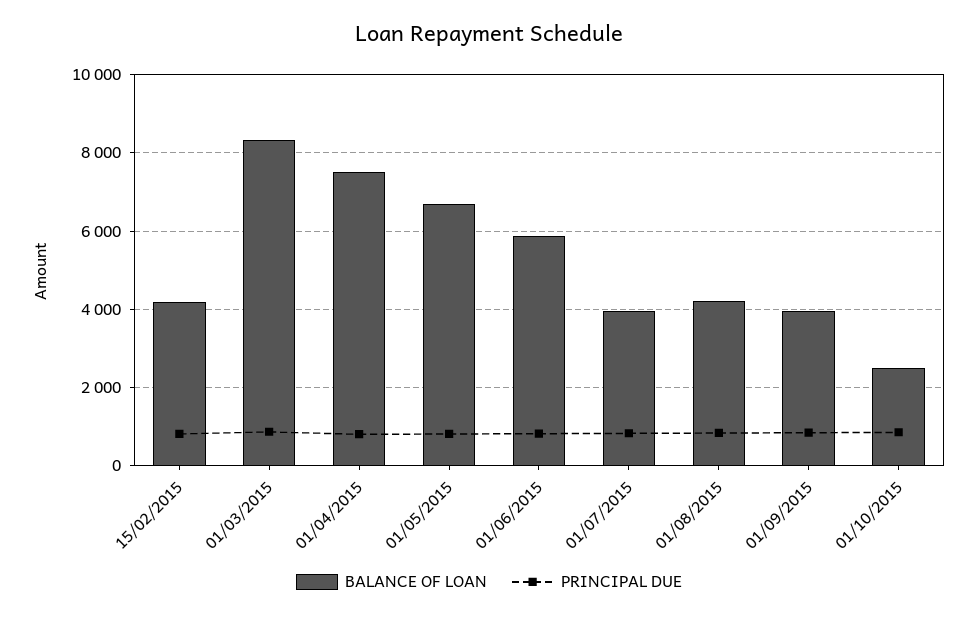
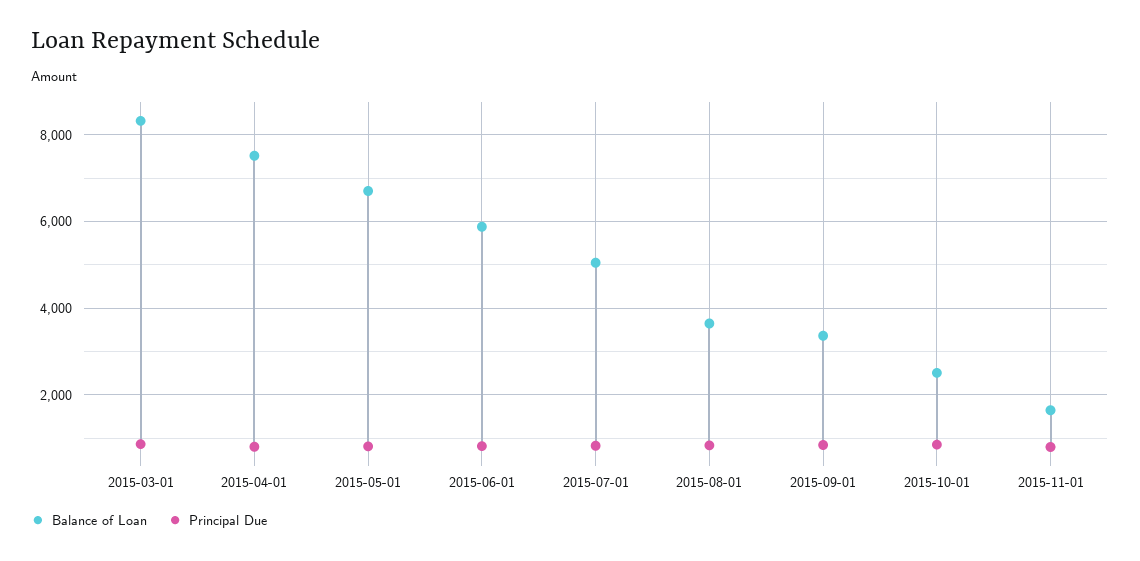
BALANCE OF LOAN, 15/02/2015: 4200 -> none
PRINCIPAL DUE, 15/02/2015: 800 -> none
BALANCE OF LOAN, 01/07/2015: 4000 -> 5000
BALANCE OF LOAN, 01/08/2015: 4200 -> 3600
BALANCE OF LOAN, 01/09/2015: 4000 -> 3400
BALANCE OF LOAN, 2015-11-01: none -> 1600
PRINCIPAL DUE, 2015-11-01: none -> 800

